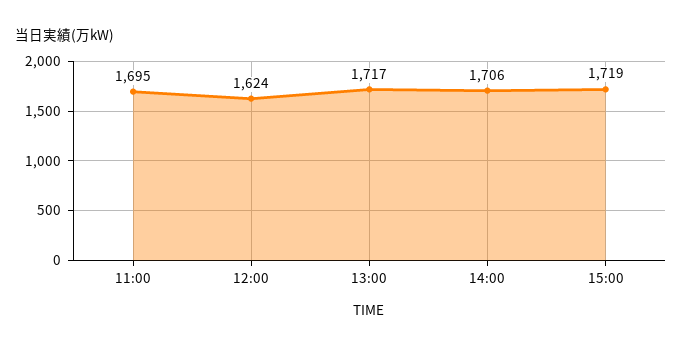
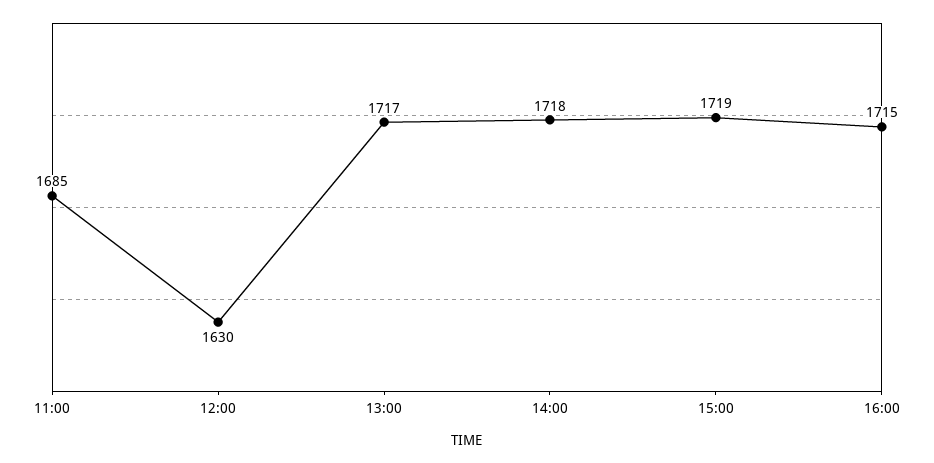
11:00: 1695 -> 1685
12:00: 1624 -> 1630
14:00: 1706 -> 1718
16:00: none -> 1715

